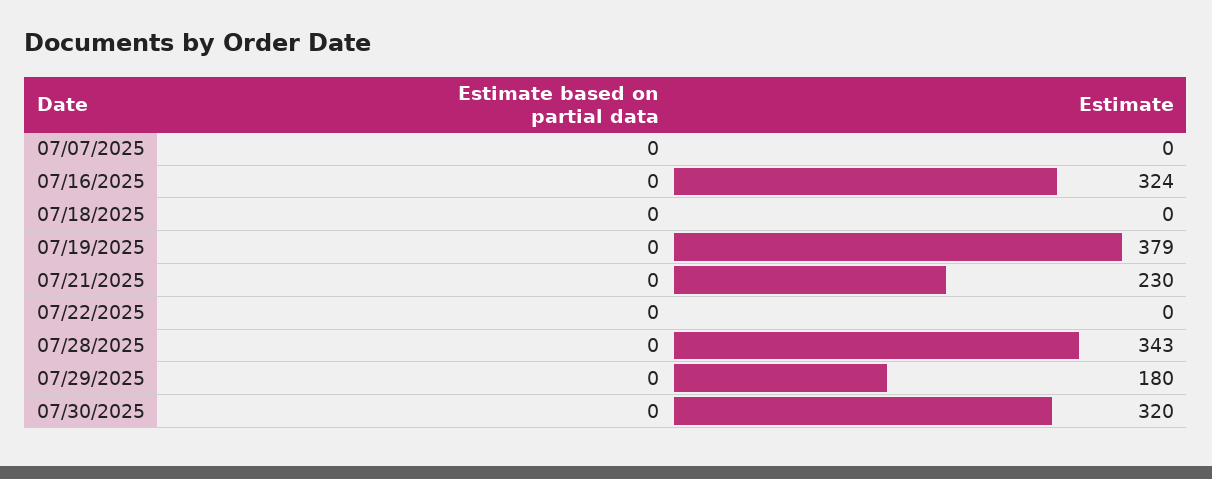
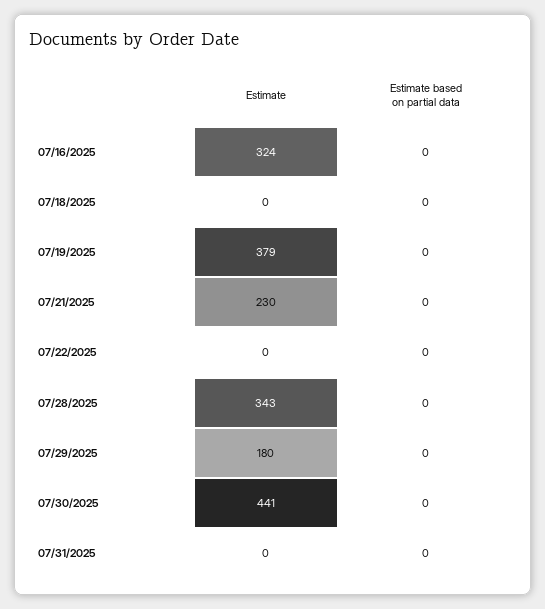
Estimate based on partial data, 07/07/2025: 0 -> none
Estimate, 07/07/2025: 0 -> none
Estimate, 07/30/2025: 320 -> 441
Estimate, 07/31/2025: none -> 0
Estimate based on partial data, 07/31/2025: none -> 0

